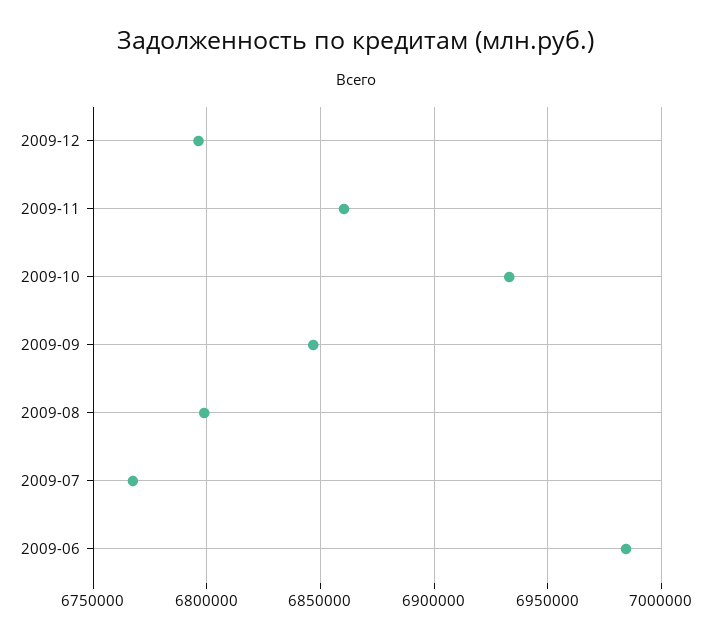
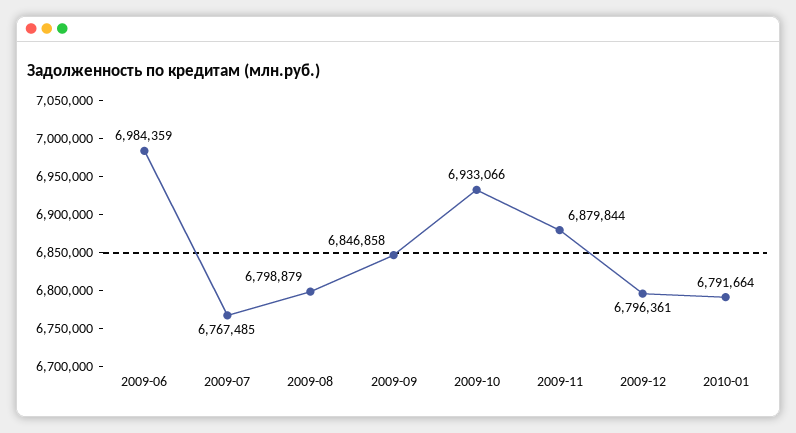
2009-11: 6860000 -> 6879844
2010-01: none -> 6791664

